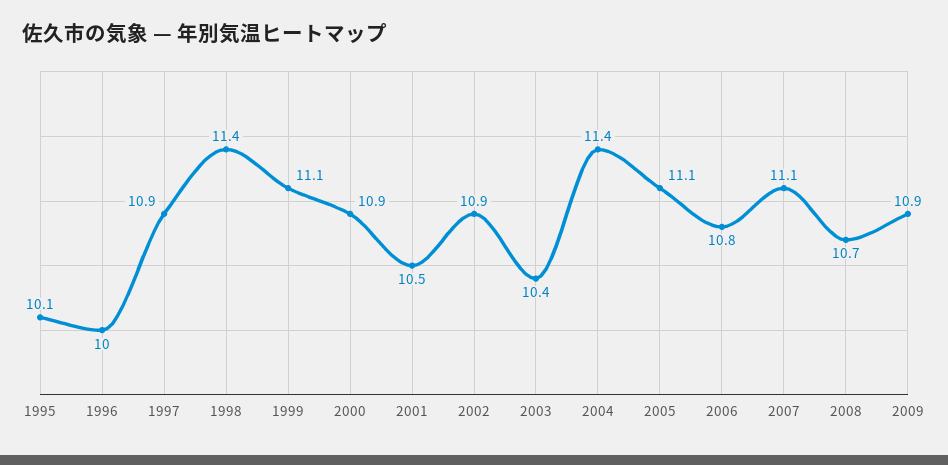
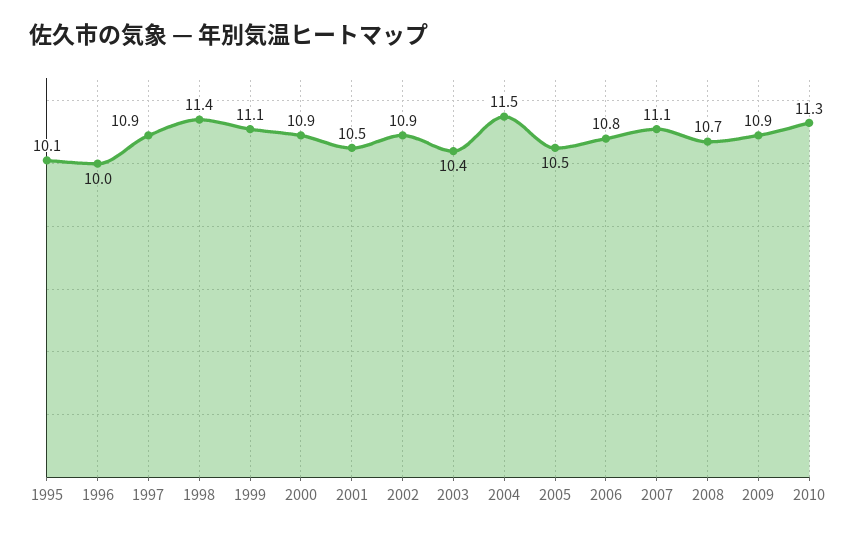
2004: 11.4 -> 11.5
2005: 11.1 -> 10.5
2010: none -> 11.3

